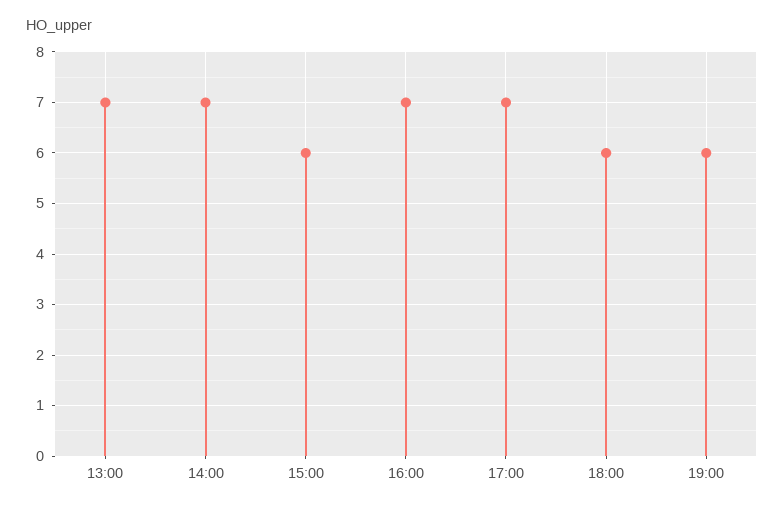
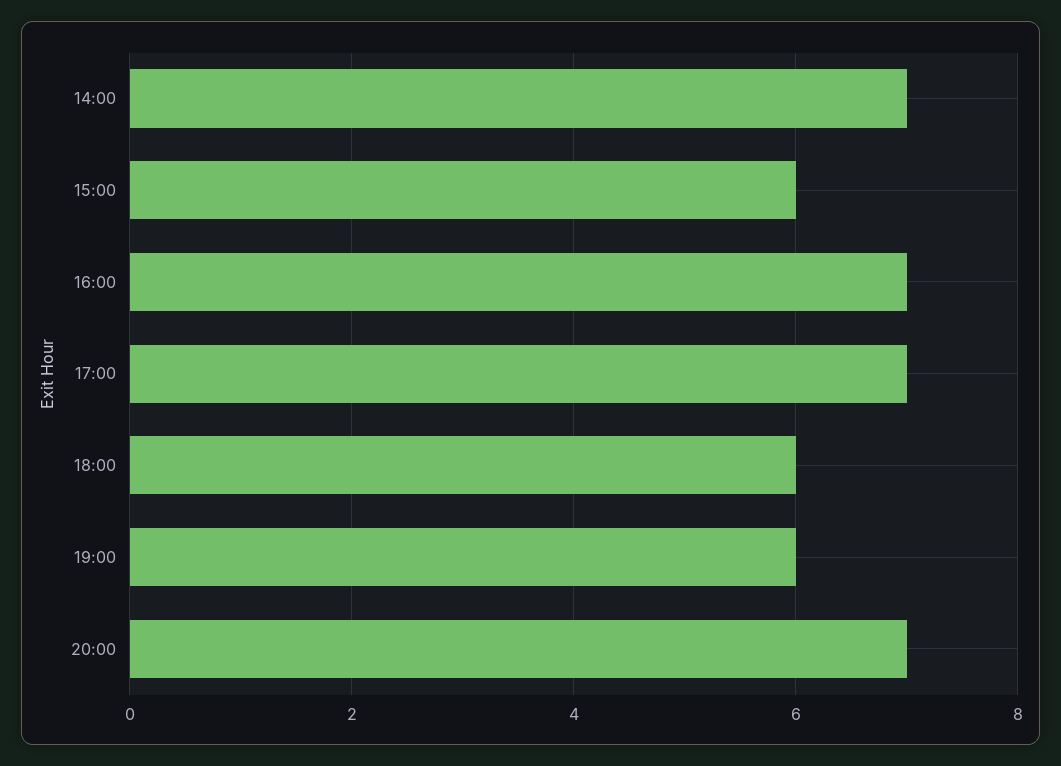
13:00: 7 -> none
20:00: none -> 7

